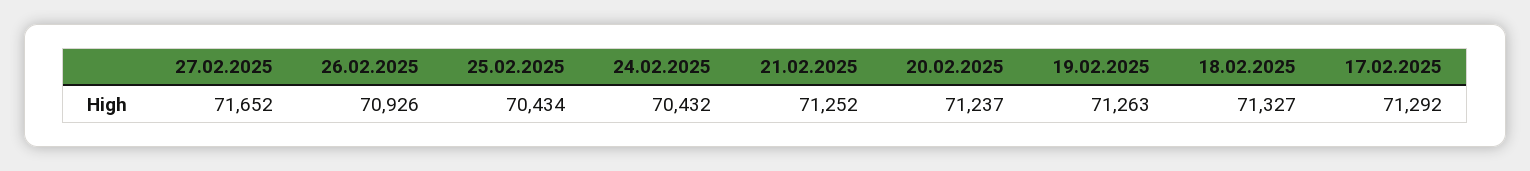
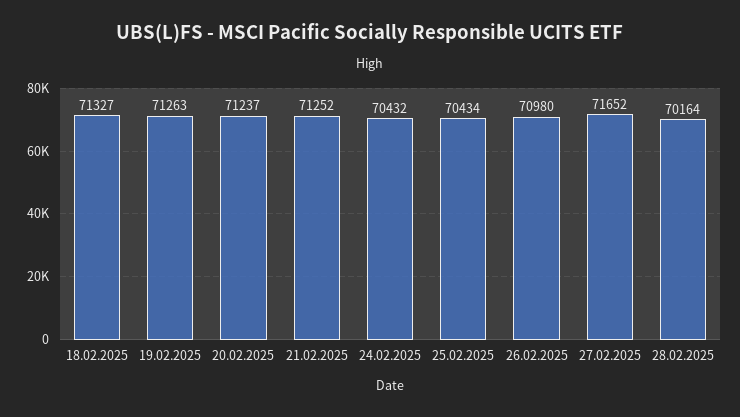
26.02.2025: 70926 -> 70980
17.02.2025: 71292 -> none
28.02.2025: none -> 70164

